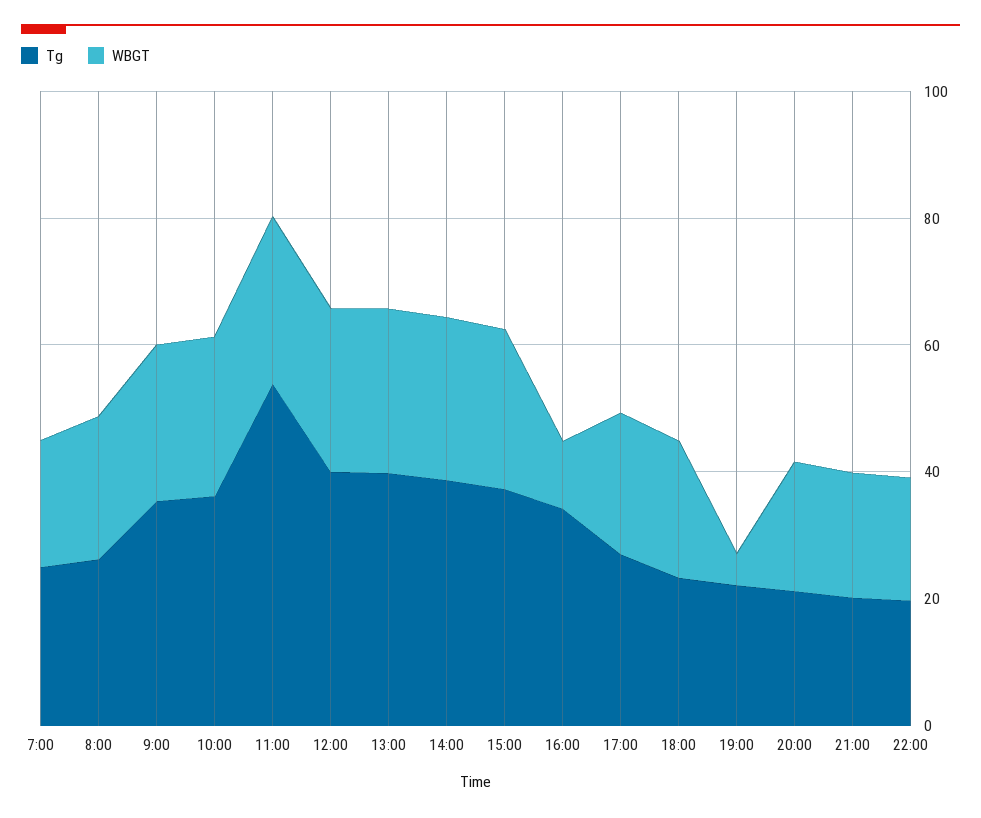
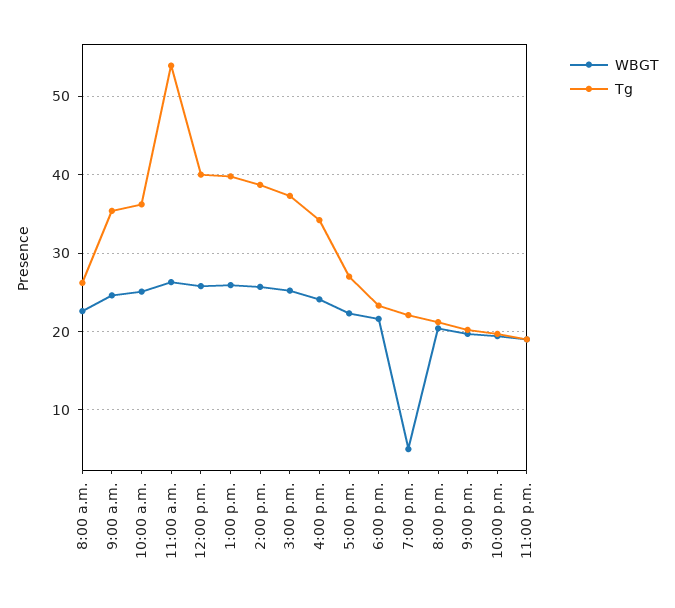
Tg, 7:00: 25 -> none
WBGT, 7:00: 20 -> none
WBGT, 16:00: 10 -> 24
WBGT, 11:00 p.m.: none -> 19
Tg, 11:00 p.m.: none -> 19

